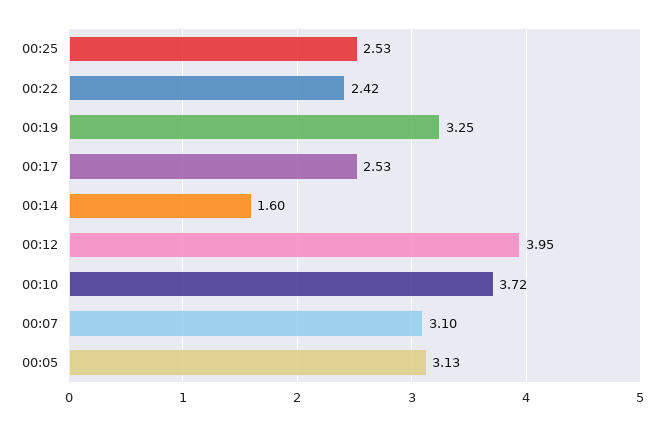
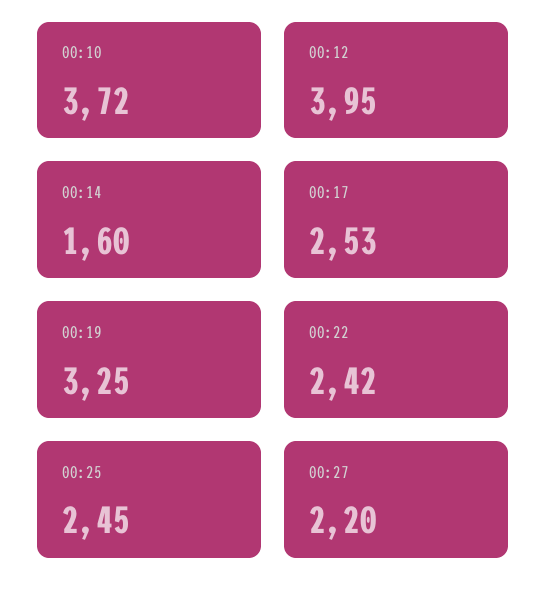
00:25: 2.53 -> 2.45
00:07: 3.1 -> none
00:05: 3.13 -> none
00:27: none -> 2.2

